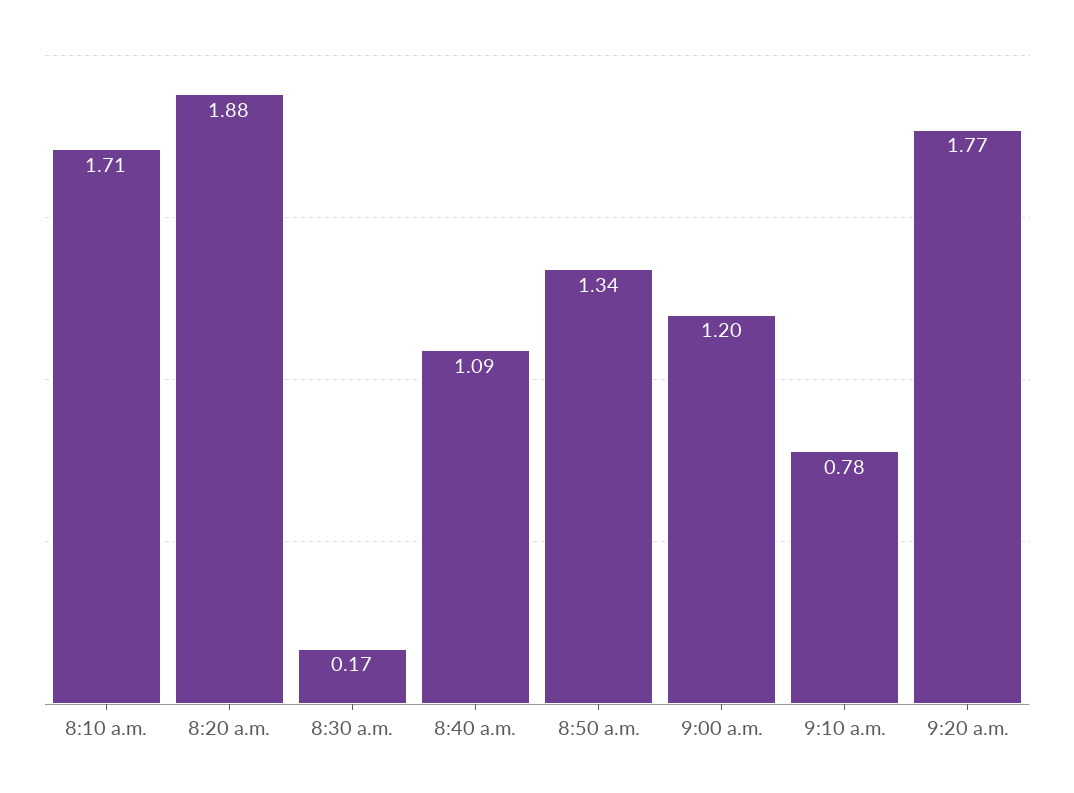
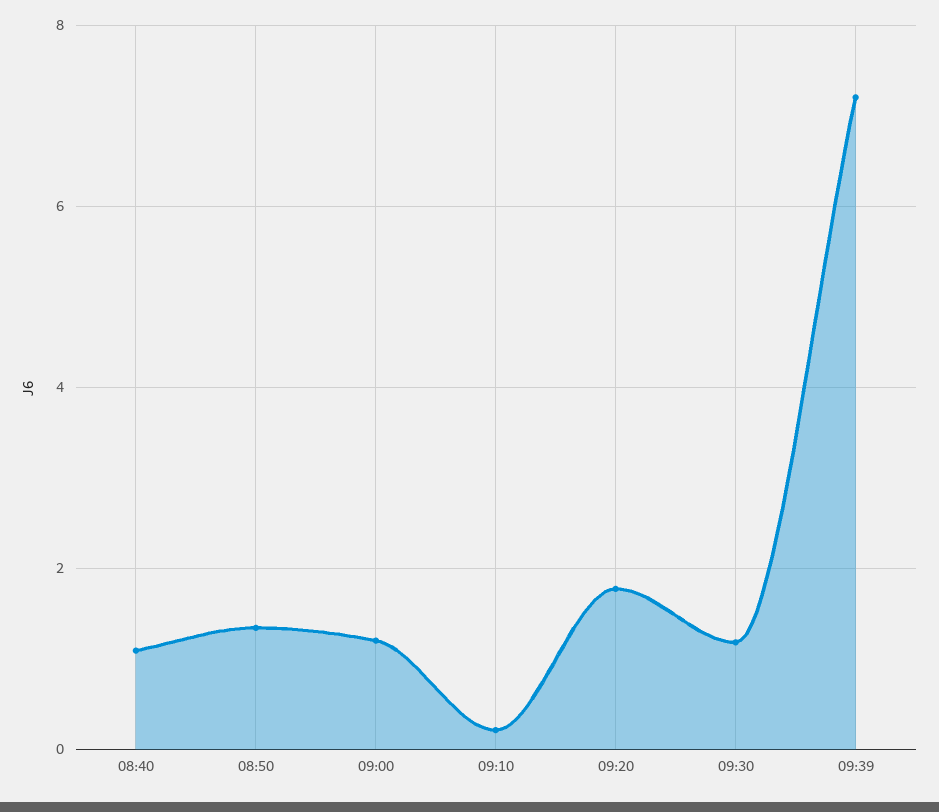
8:10 a.m.: 1.71 -> none
8:20 a.m.: 1.88 -> none
8:30 a.m.: 0.17 -> none
9:10 a.m.: 0.78 -> 0.2
09:30: none -> 1.2
09:39: none -> 7.2

